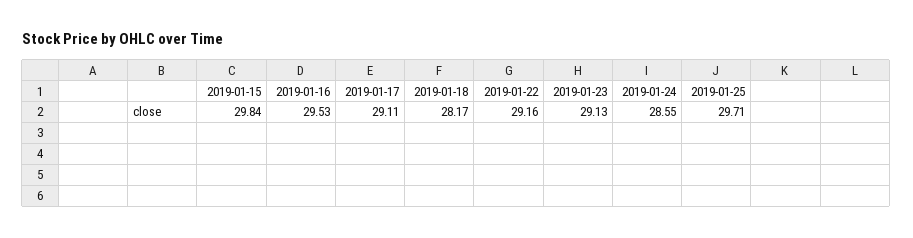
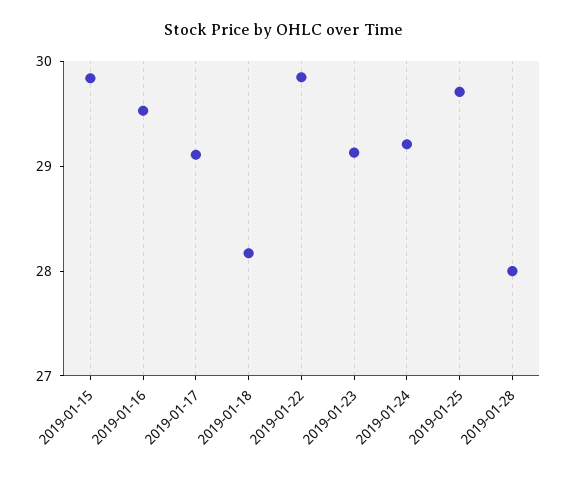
2019-01-22: 29.16 -> 29.8
2019-01-24: 28.55 -> 29.2
2019-01-28: none -> 28

